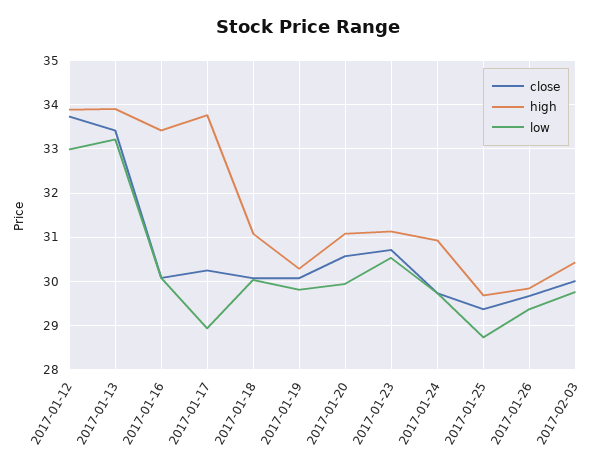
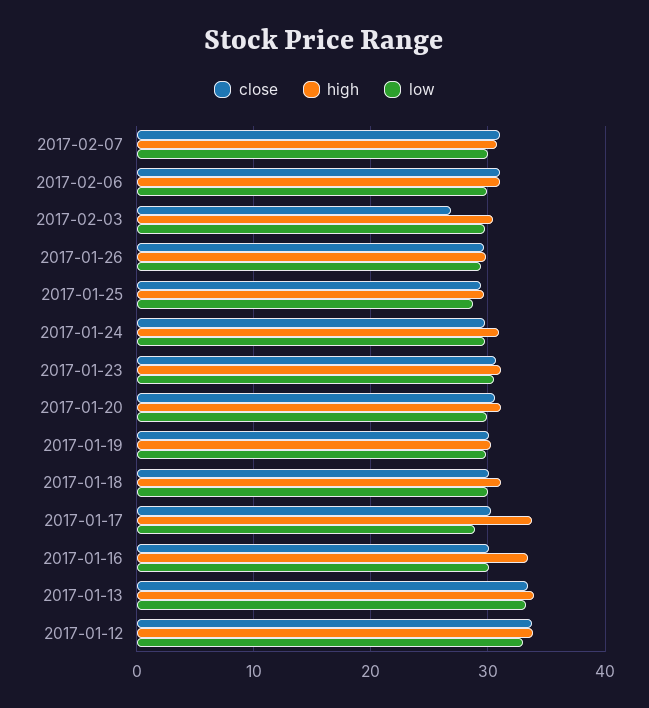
close, 2017-02-03: 30 -> 27
close, 2017-02-07: none -> 31
high, 2017-02-07: none -> 31
low, 2017-02-07: none -> 30
close, 2017-02-06: none -> 31
high, 2017-02-06: none -> 31
low, 2017-02-06: none -> 30

